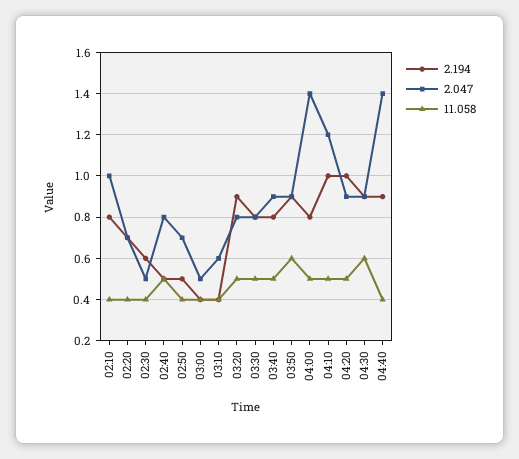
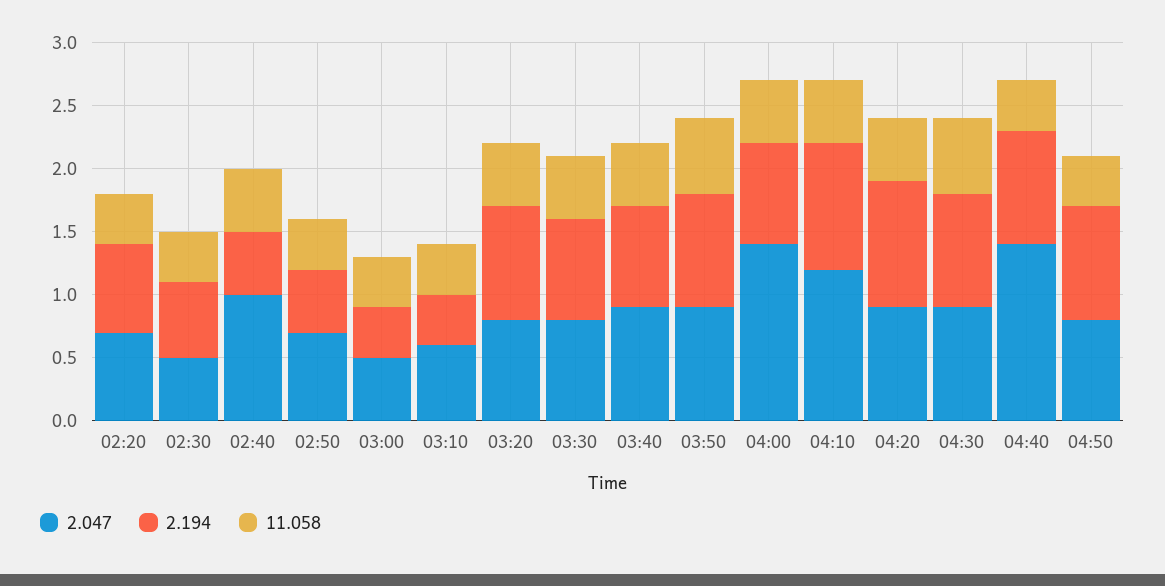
2.194, 02:10: 0.8 -> none
2.047, 02:10: 1 -> none
11.058, 02:10: 0.4 -> none
2.047, 02:40: 0.8 -> 1
2.047, 04:50: none -> 0.8
2.194, 04:50: none -> 0.9
11.058, 04:50: none -> 0.4

